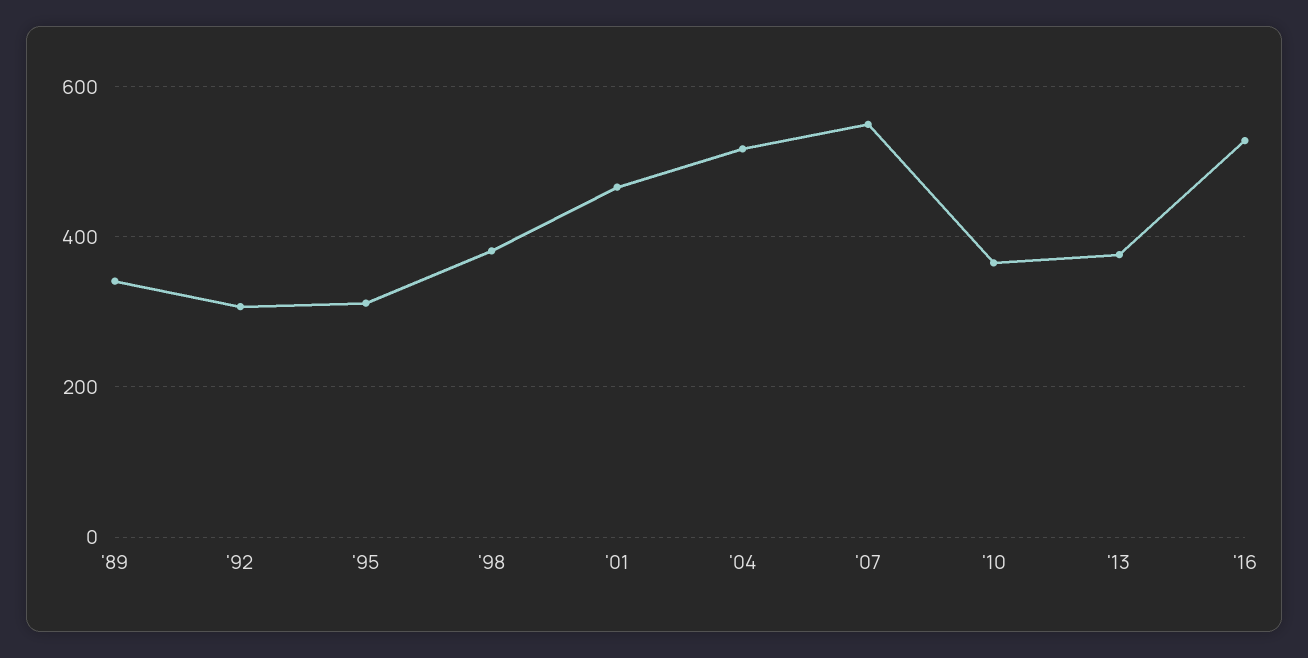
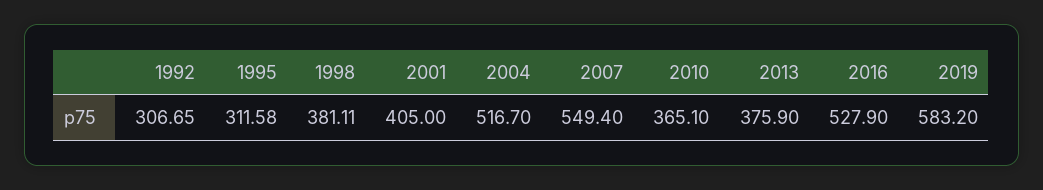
'89: 340 -> none
'01: 460 -> 405
2019: none -> 583.2

